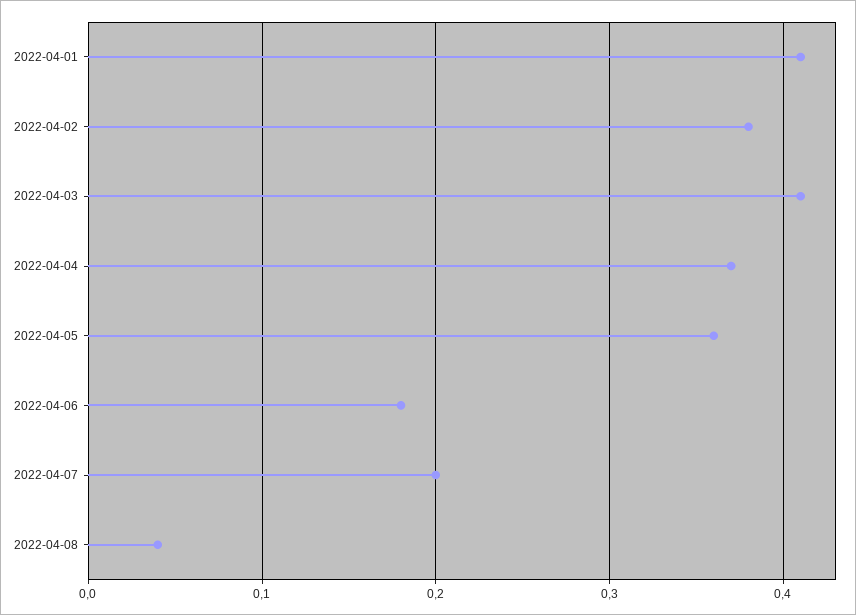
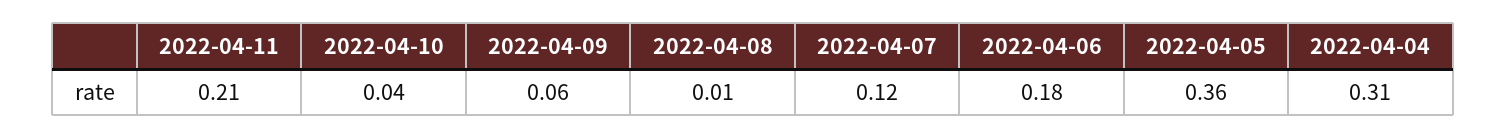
2022-04-01: 0.41 -> none
2022-04-02: 0.38 -> none
2022-04-03: 0.41 -> none
2022-04-04: 0.37 -> 0.31
2022-04-07: 0.2 -> 0.12
2022-04-08: 0.04 -> 0.01
2022-04-11: none -> 0.21
2022-04-10: none -> 0.04
2022-04-09: none -> 0.06

